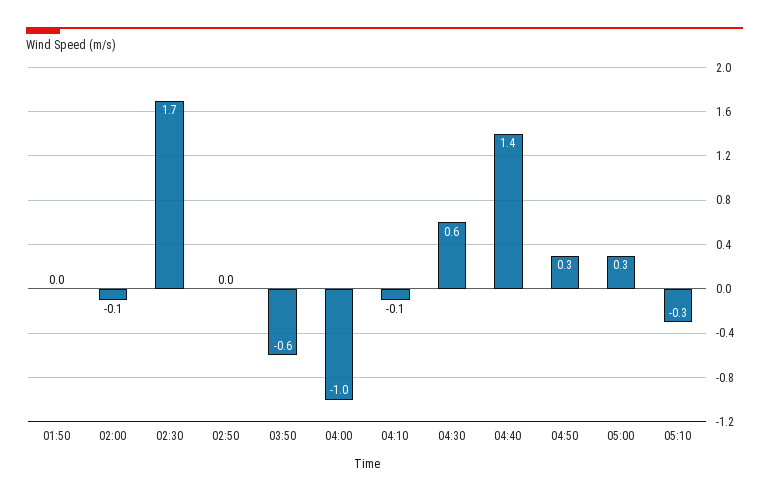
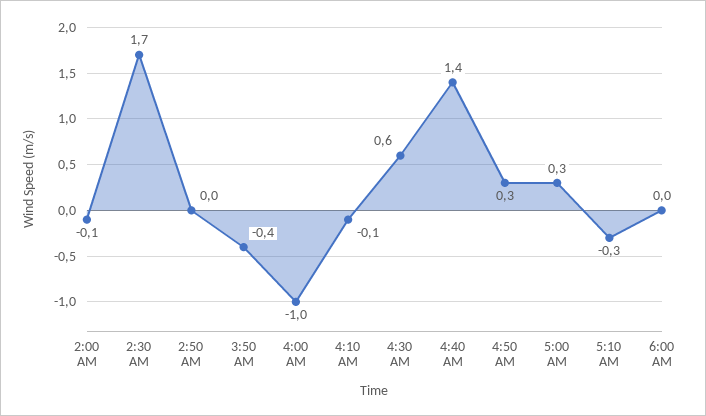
01:50: 0 -> none
03:50: -0.6 -> -0.4
6:00 AM: none -> 0

